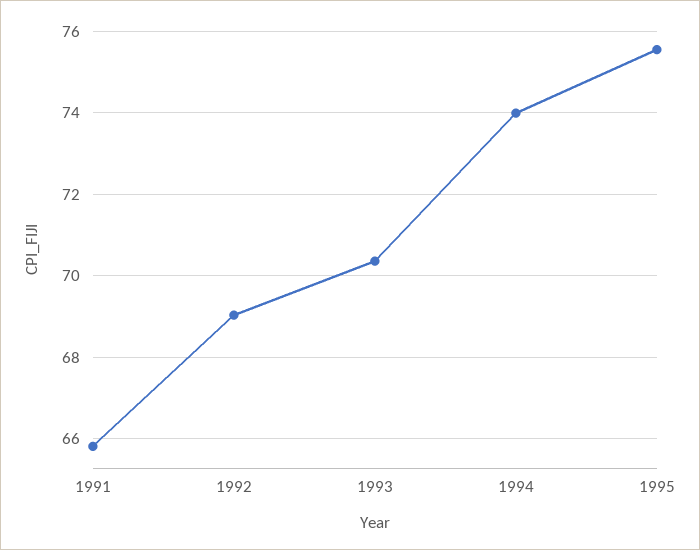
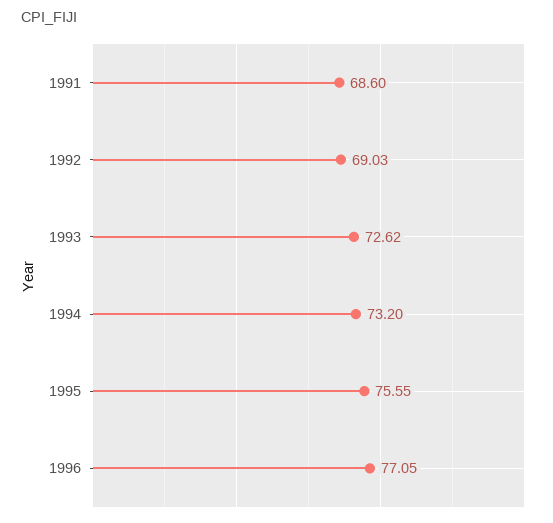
1991: 65.8 -> 68.6
1993: 70.4 -> 72.62
1994: 74 -> 73.2
1996: none -> 77.05

